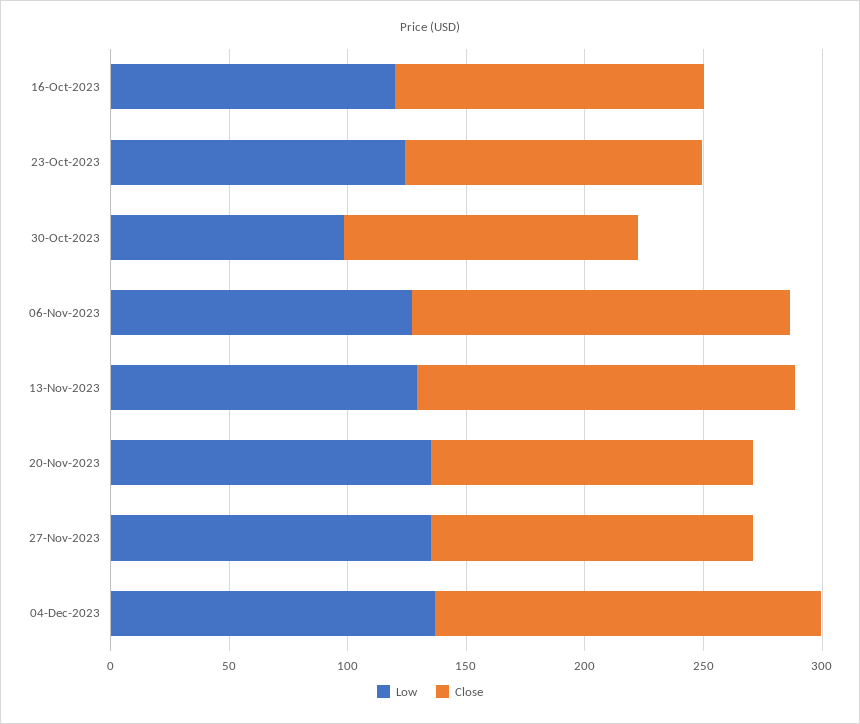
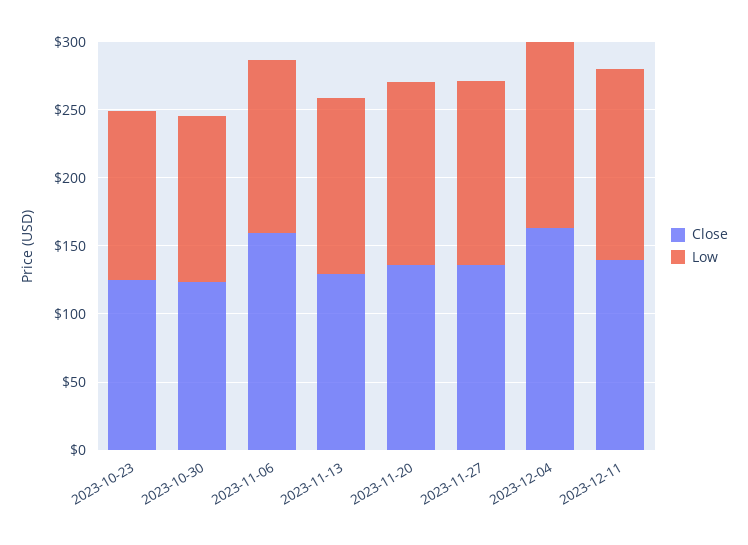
Low, 16-Oct-2023: 120 -> none
Close, 16-Oct-2023: 130 -> none
Low, 30-Oct-2023: 100 -> 120
Close, 13-Nov-2023: 160 -> 130
Close, 2023-12-11: none -> 140
Low, 2023-12-11: none -> 140

